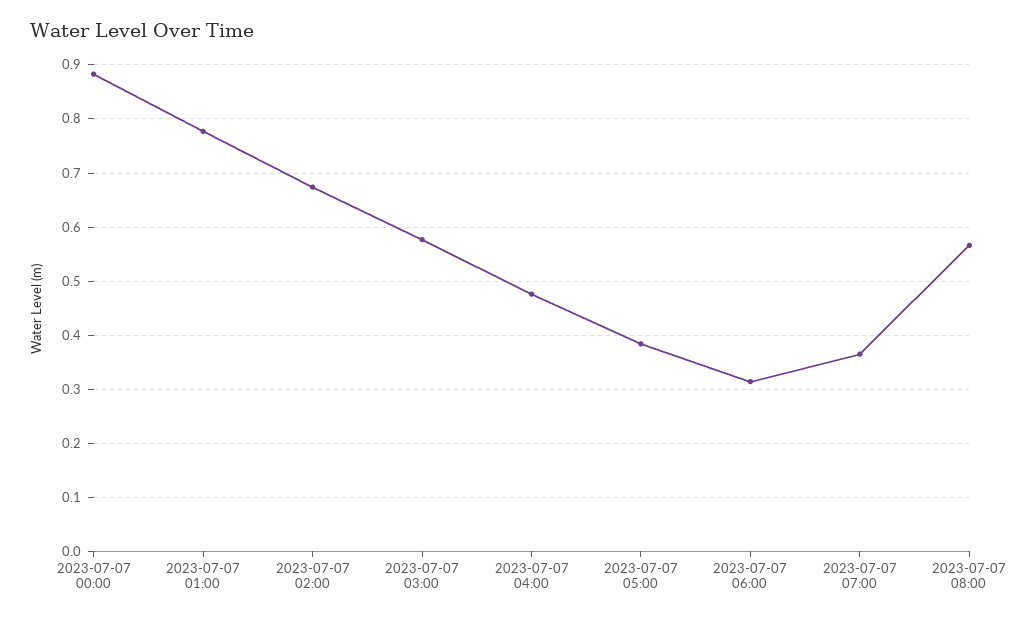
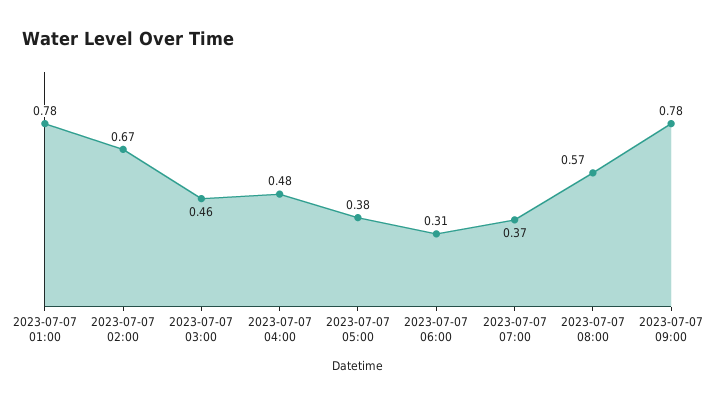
2023-07-07 00:00: 0.88 -> none
2023-07-07 03:00: 0.58 -> 0.46
2023-07-07 09:00: none -> 0.78

